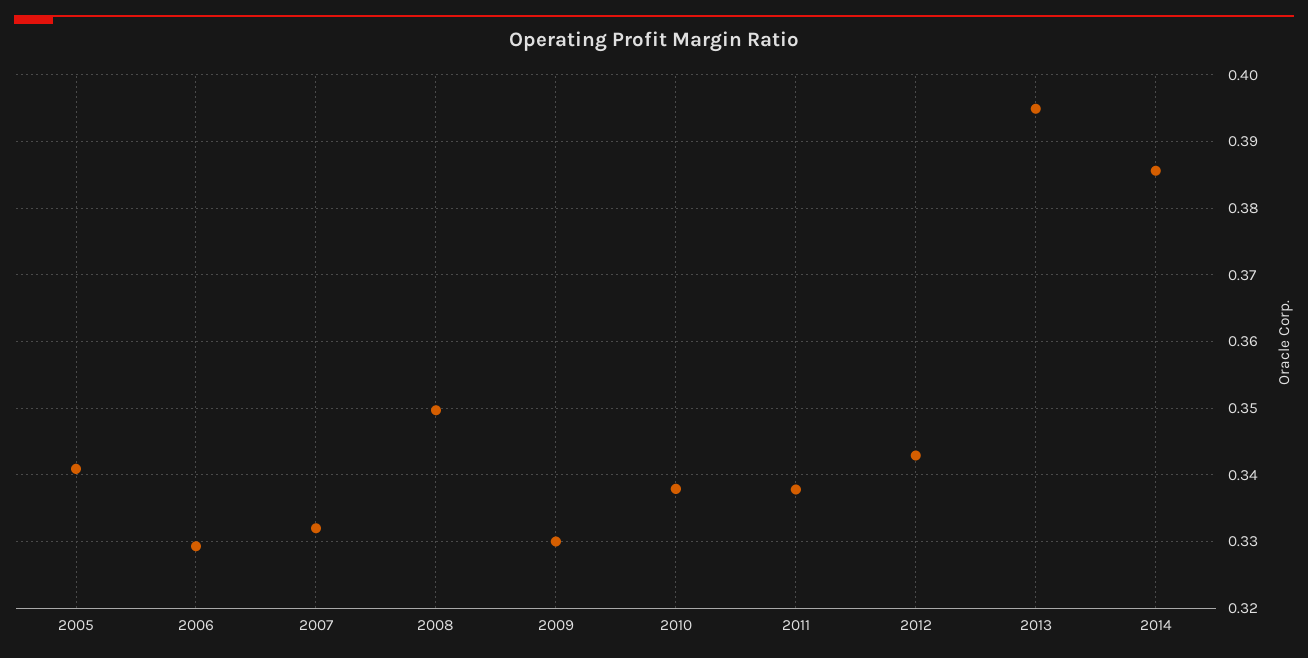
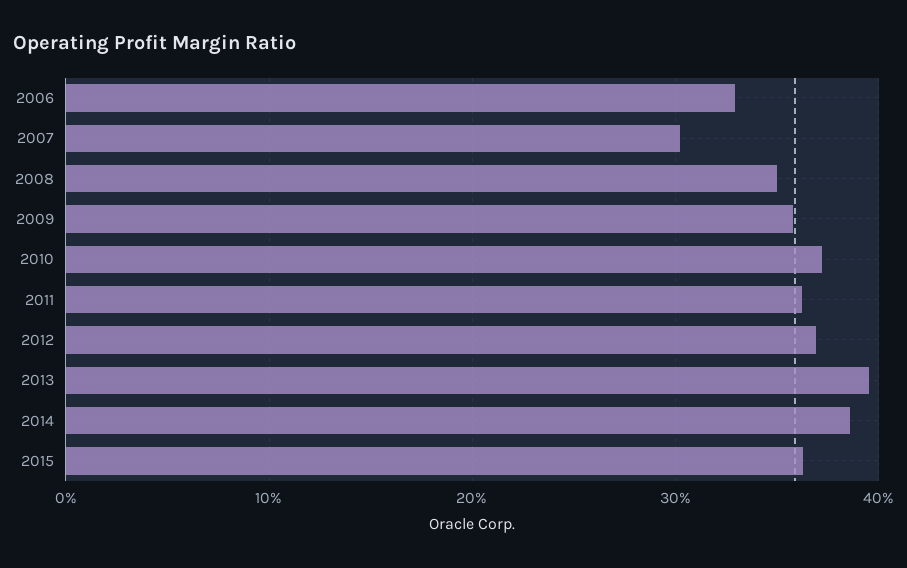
2005: 0.341 -> none
2007: 0.332 -> 0.3
2009: 0.33 -> 0.36
2010: 0.338 -> 0.37
2011: 0.338 -> 0.36
2012: 0.343 -> 0.37
2015: none -> 0.36

